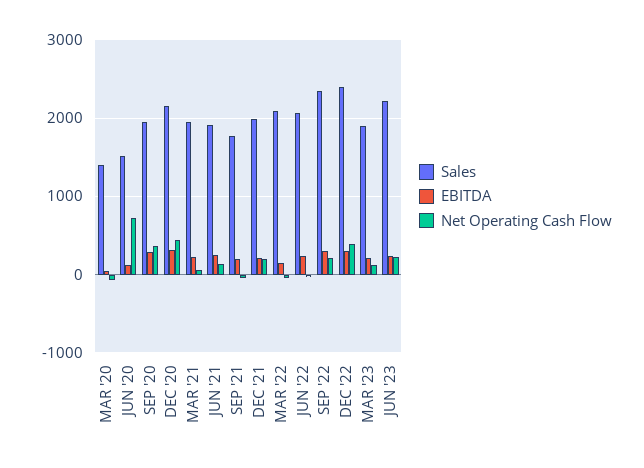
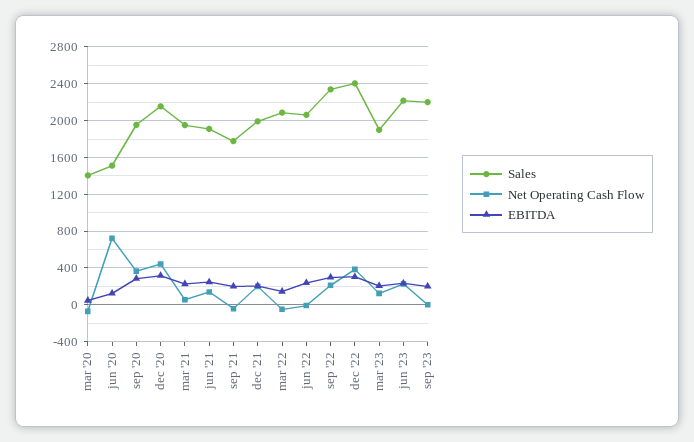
Sales, sep '23: none -> 2200
Net Operating Cash Flow, sep '23: none -> 0
EBITDA, sep '23: none -> 200

